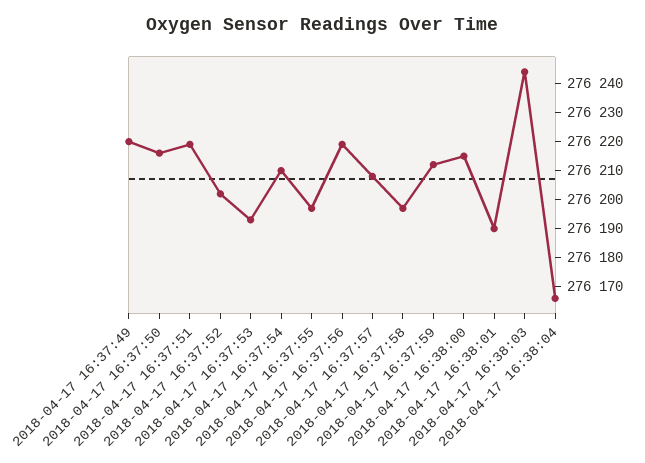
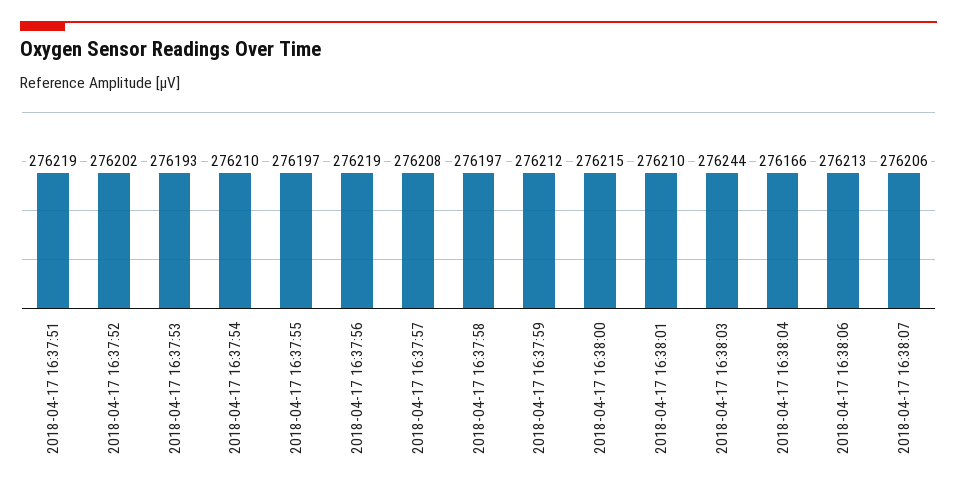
2018-04-17 16:37:49: 276220 -> none
2018-04-17 16:37:50: 276215 -> none
2018-04-17 16:38:01: 276190 -> 276210
2018-04-17 16:38:06: none -> 276213
2018-04-17 16:38:07: none -> 276206

